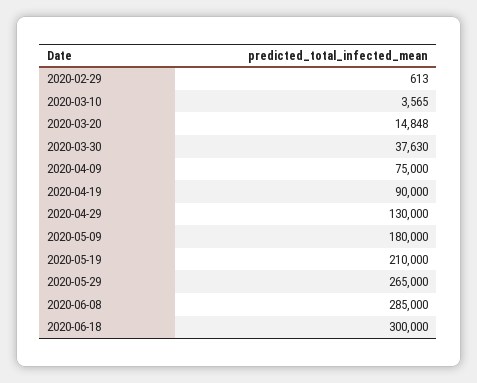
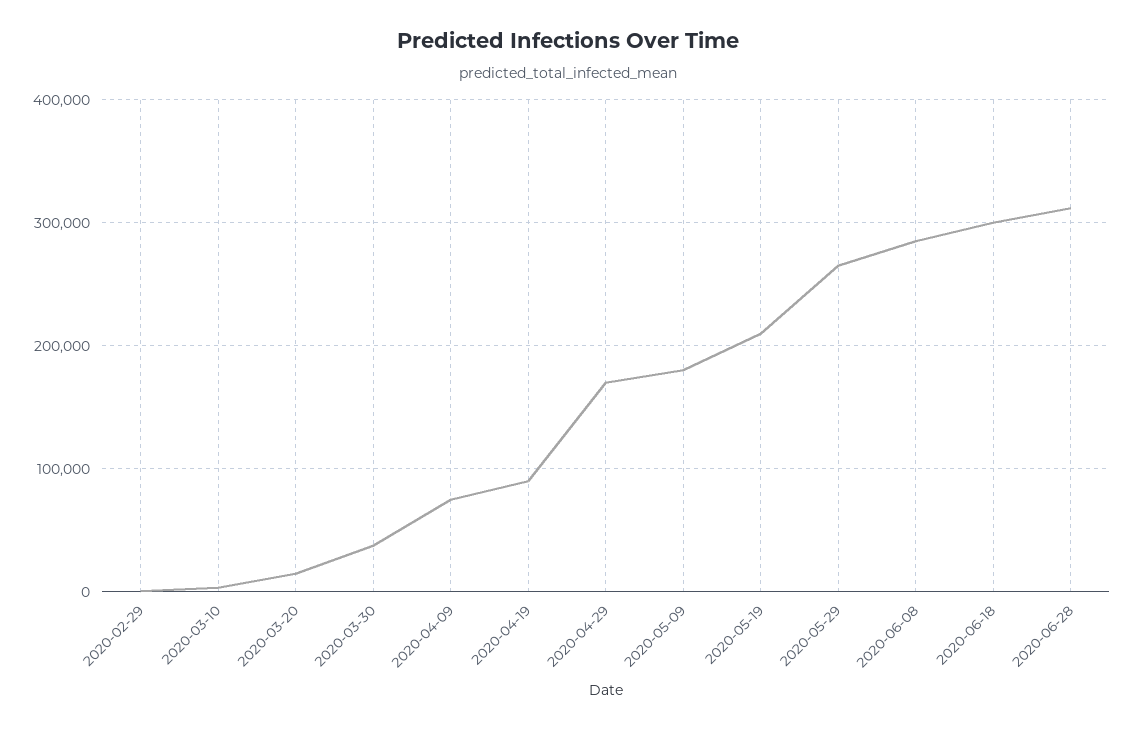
2020-04-29: 130000 -> 170000
2020-06-28: none -> 310000

